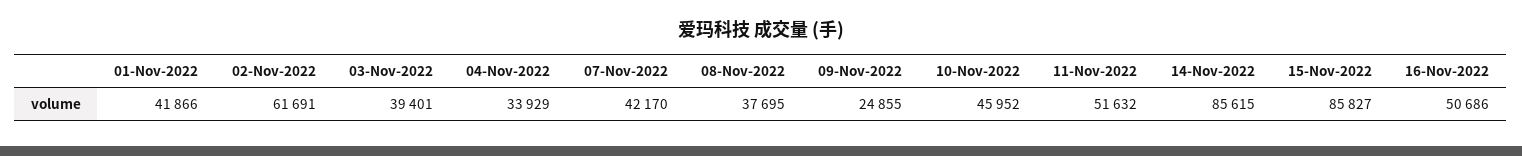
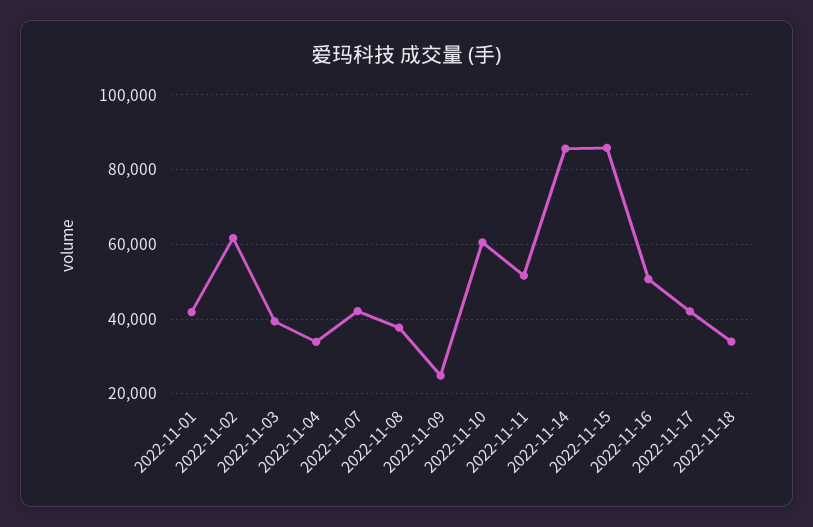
10-Nov-2022: 45952 -> 60000
2022-11-17: none -> 42000
2022-11-18: none -> 34000

